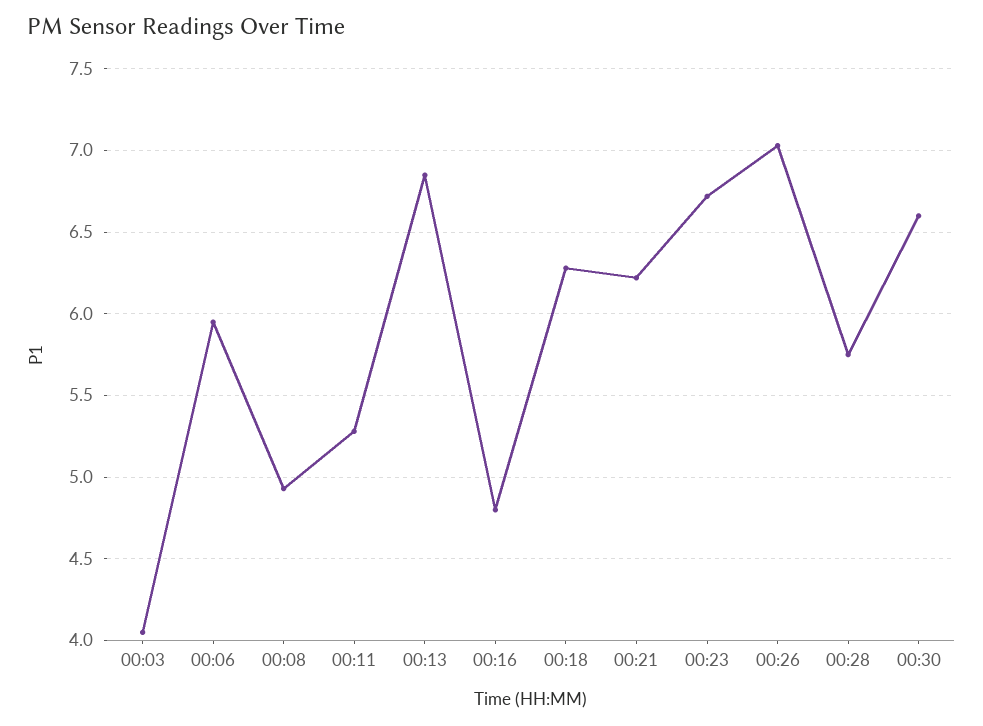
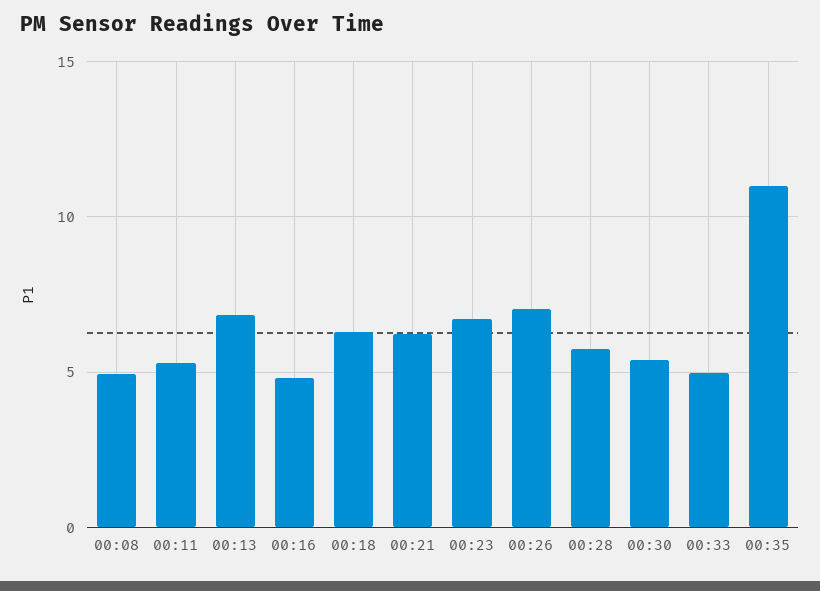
00:03: 4.05 -> none
00:06: 5.95 -> none
00:30: 6.6 -> 5.5
00:33: none -> 5
00:35: none -> 11

